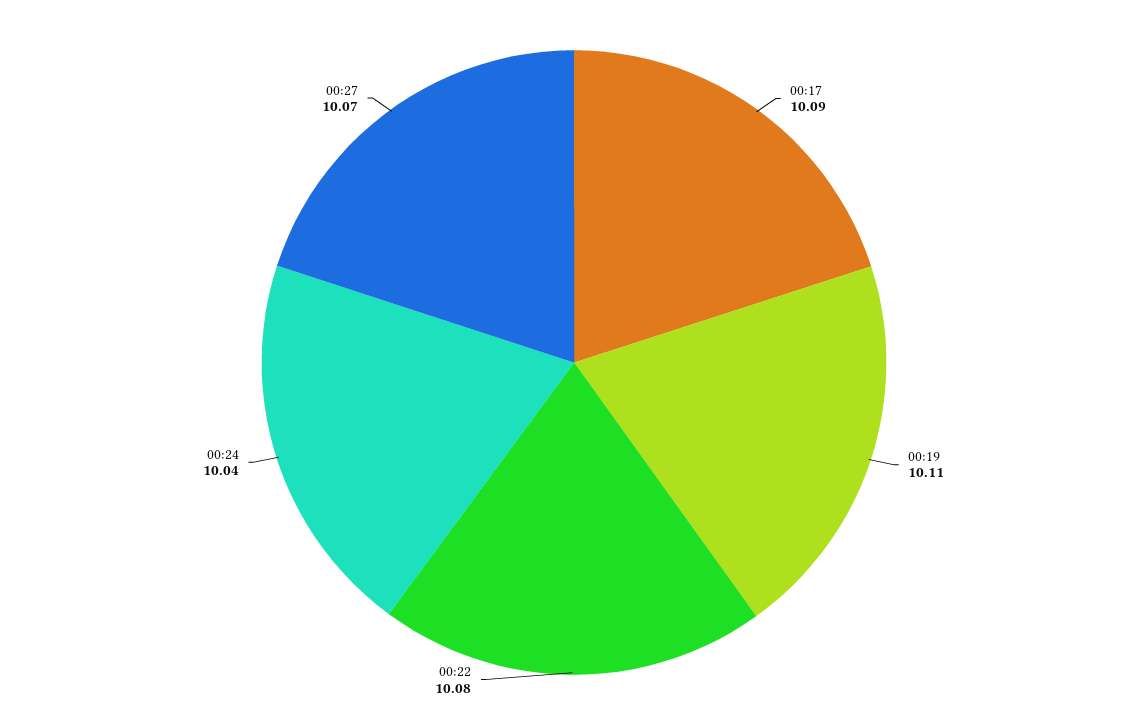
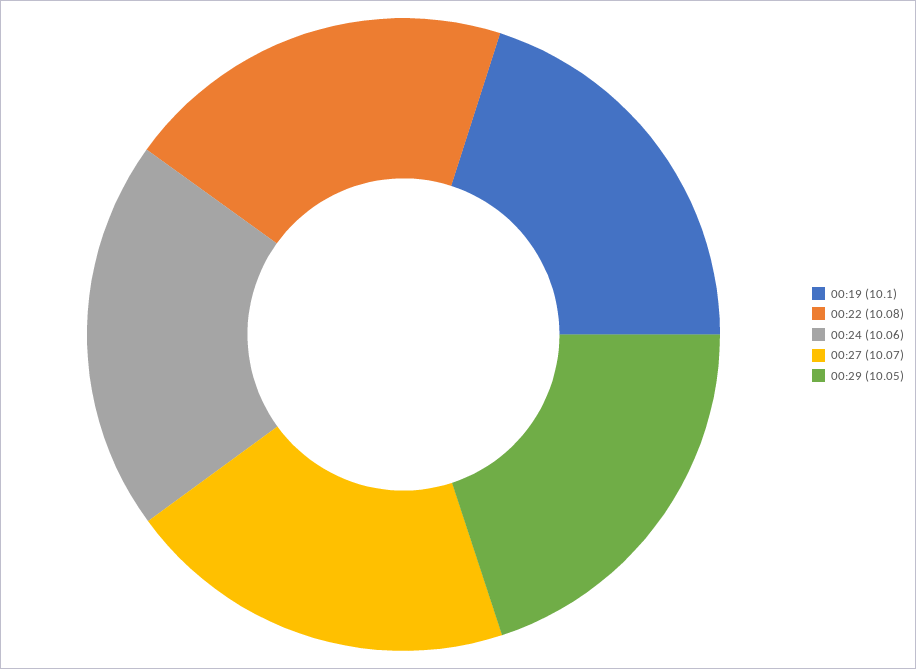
00:17: 10.09 -> none
00:19: 10.11 -> 10.1
00:24: 10.04 -> 10.06
00:29: none -> 10.05

